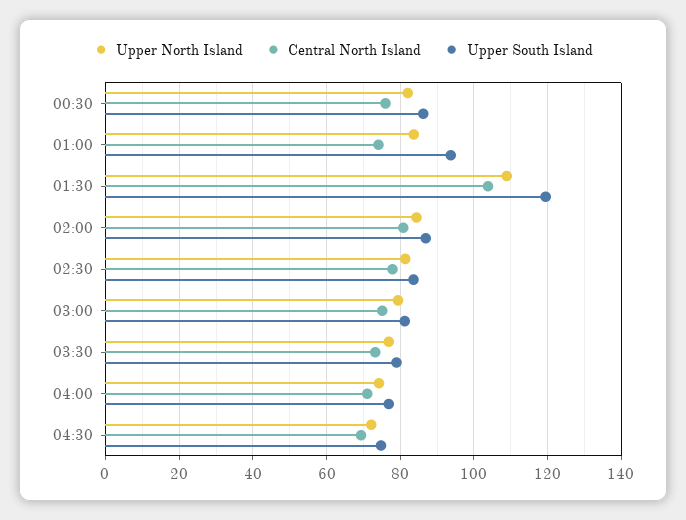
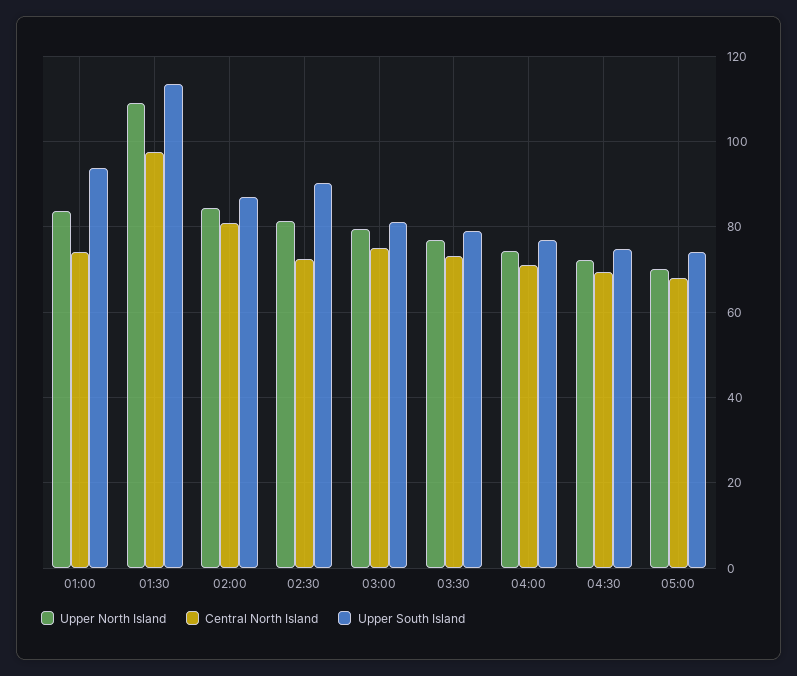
Upper North Island, 00:30: 82 -> none
Central North Island, 00:30: 76 -> none
Upper South Island, 00:30: 86 -> none
Central North Island, 01:30: 104 -> 98
Upper South Island, 01:30: 120 -> 114
Central North Island, 02:30: 78 -> 72
Upper South Island, 02:30: 84 -> 90
Upper North Island, 05:00: none -> 70
Central North Island, 05:00: none -> 68
Upper South Island, 05:00: none -> 74

